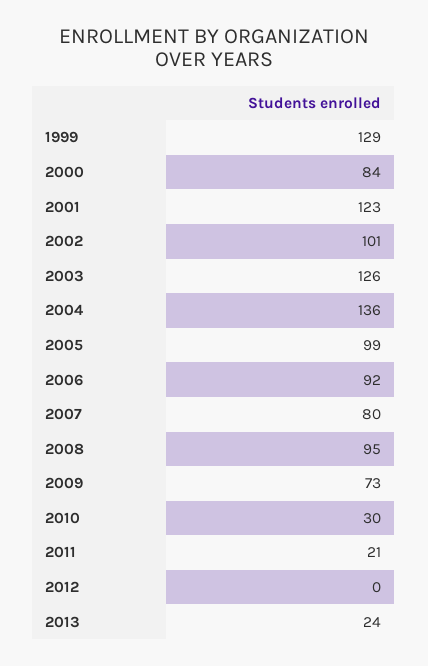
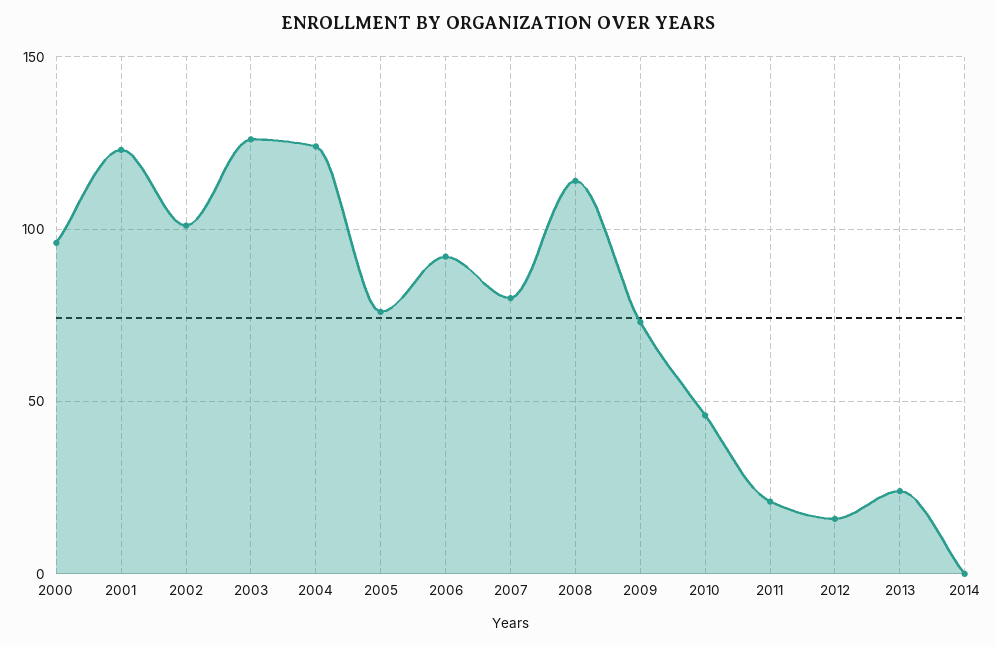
1999: 129 -> none
2000: 84 -> 95
2004: 136 -> 125
2005: 99 -> 75
2008: 95 -> 115
2010: 30 -> 45
2012: 0 -> 15
2014: none -> 0

